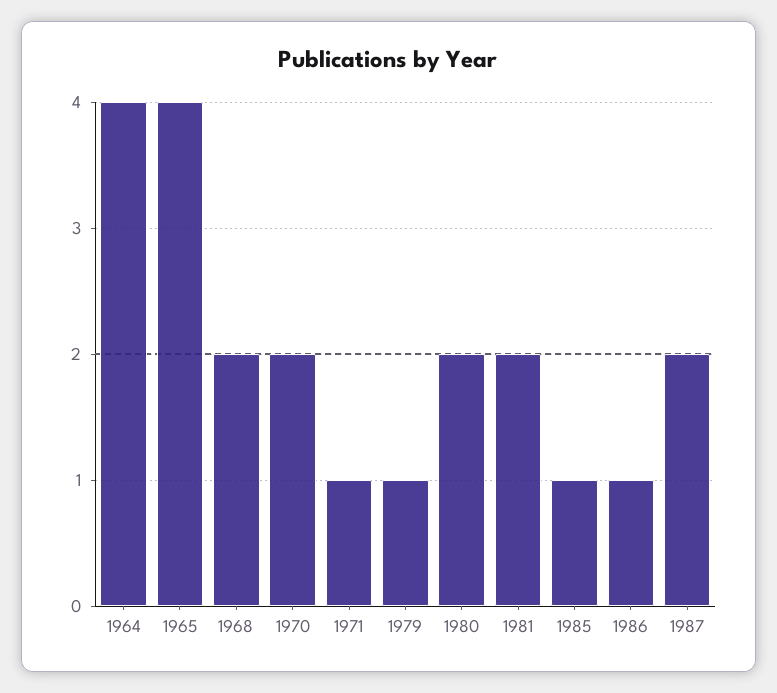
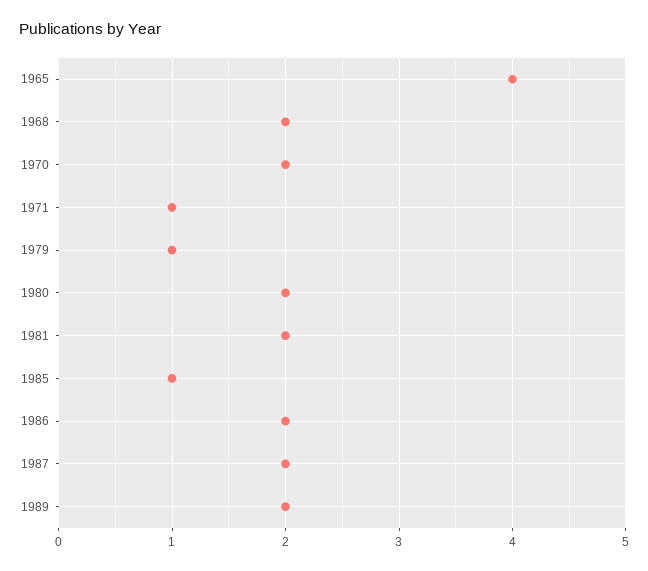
1964: 4 -> none
1986: 1 -> 2
1989: none -> 2

